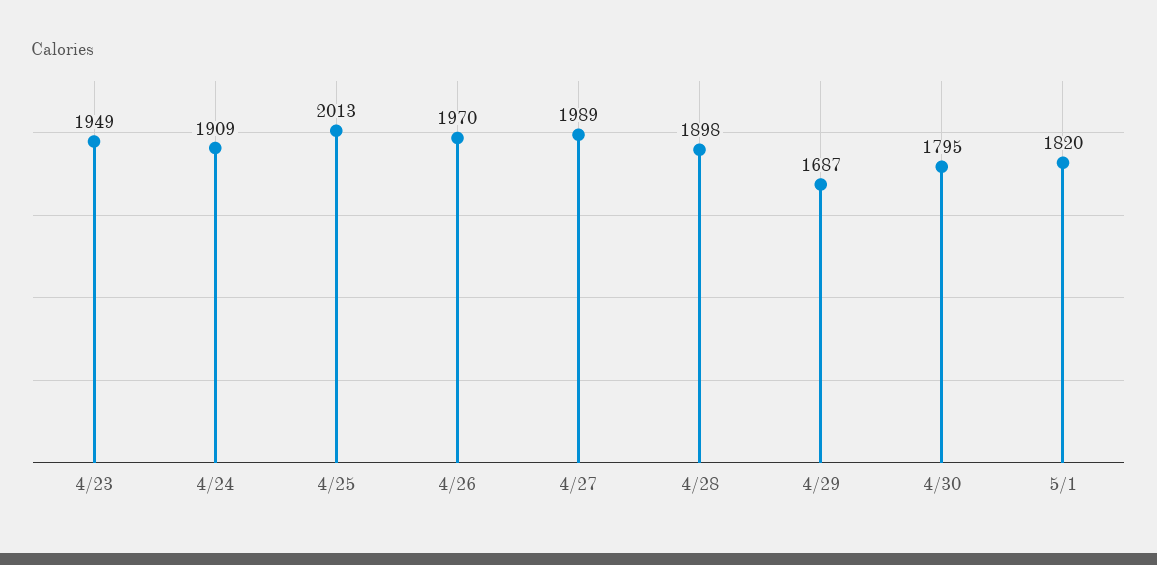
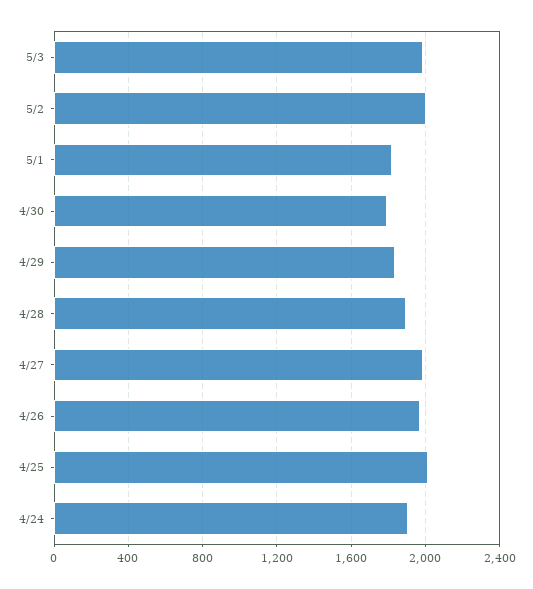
4/23: 1949 -> none
4/29: 1687 -> 1850
5/3: none -> 2000
5/2: none -> 2000

